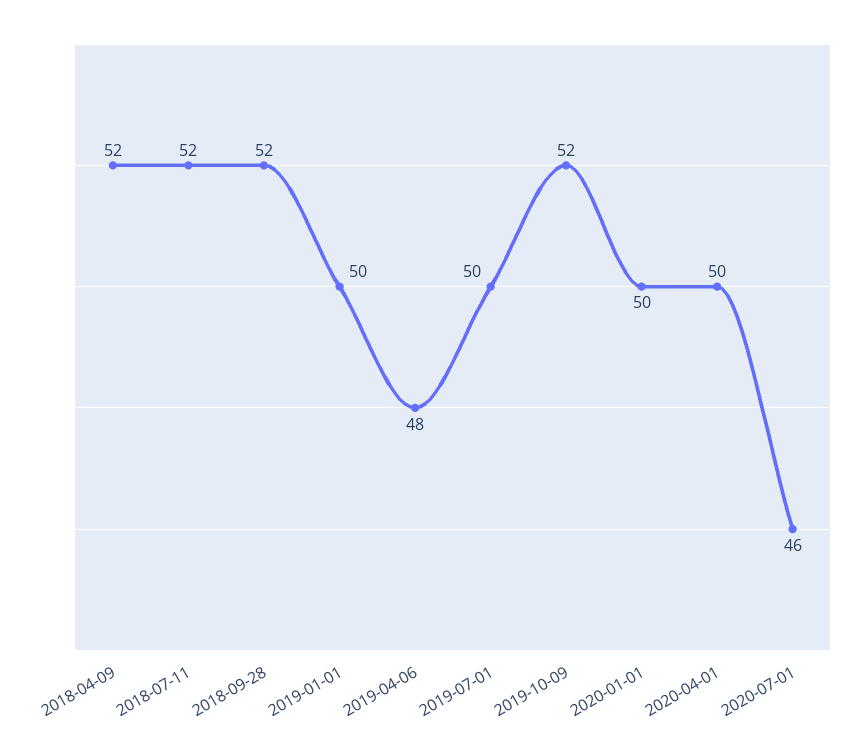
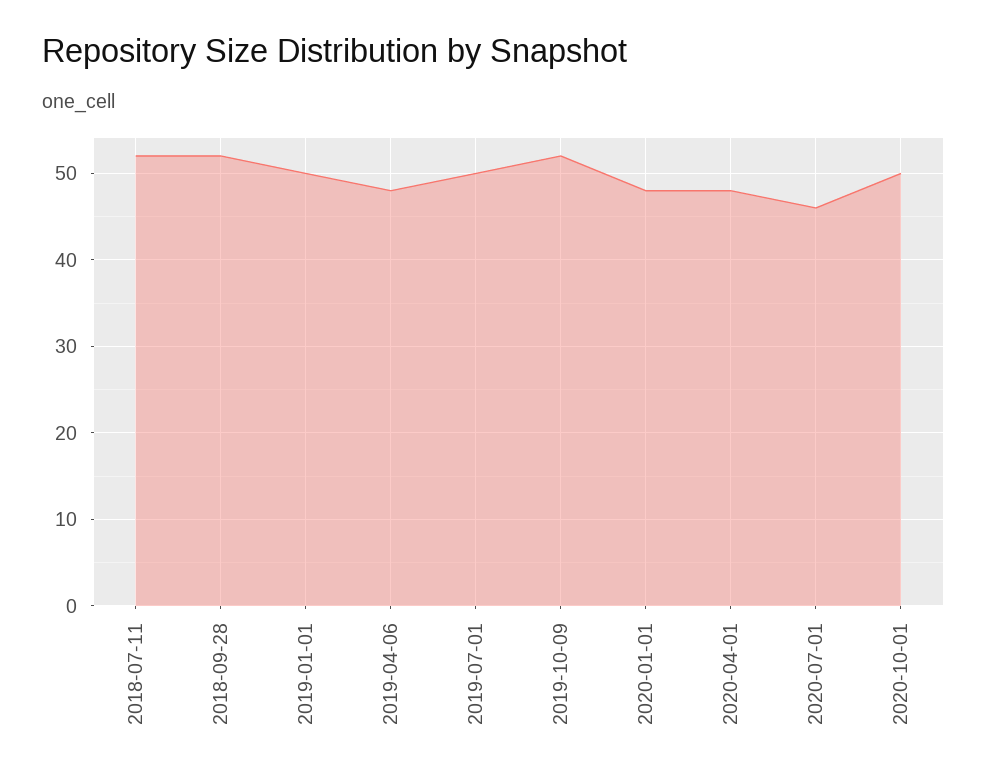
2018-04-09: 52 -> none
2020-01-01: 50 -> 48
2020-04-01: 50 -> 48
2020-10-01: none -> 50

